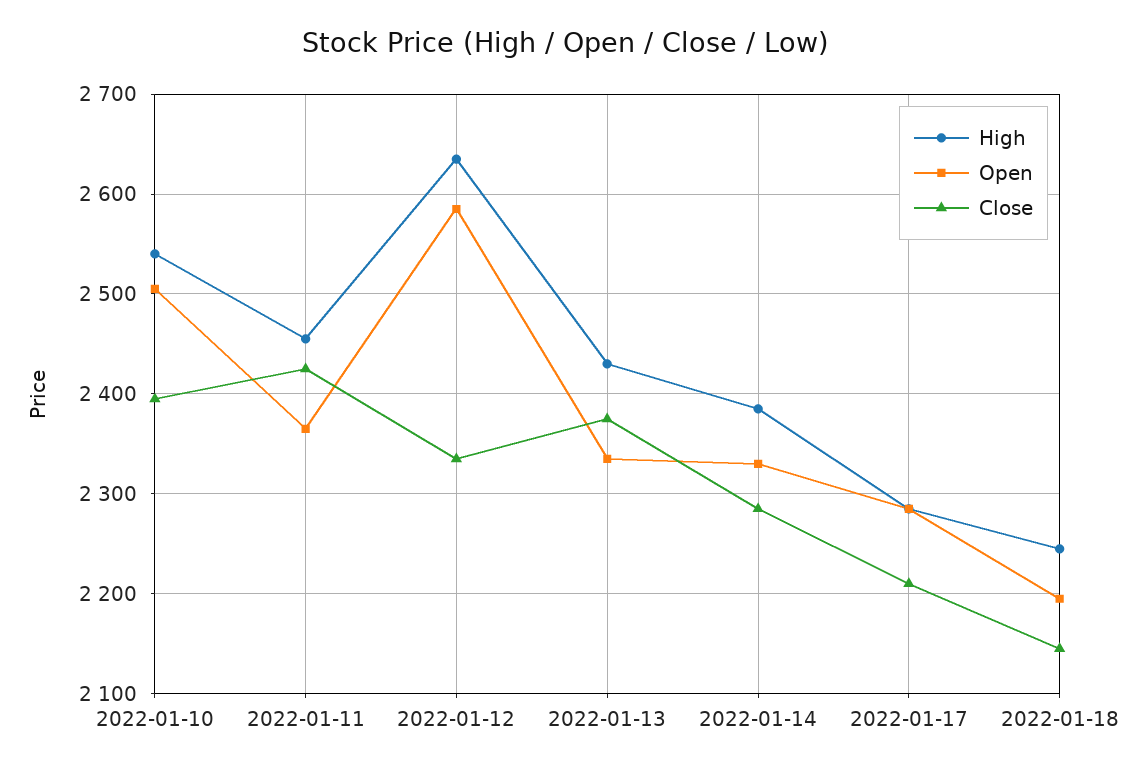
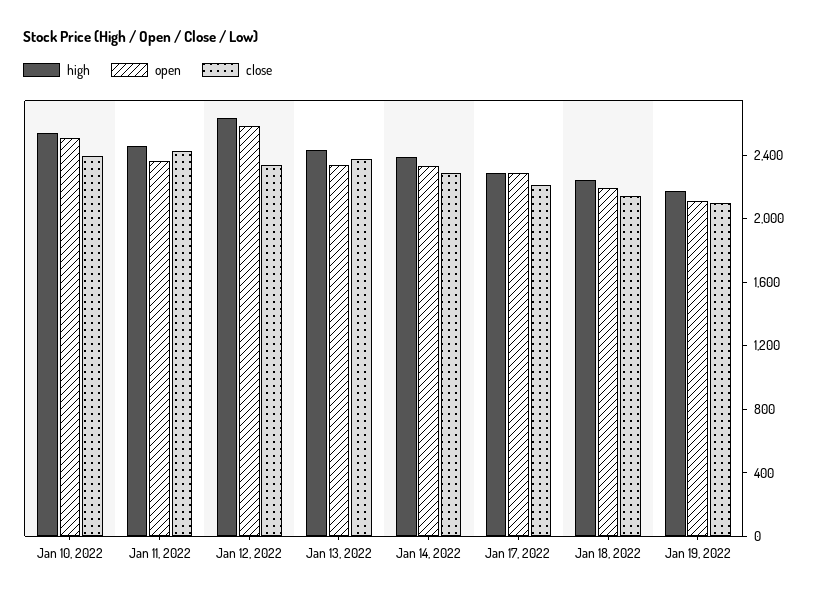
High, Jan 19, 2022: none -> 2200
Open, Jan 19, 2022: none -> 2100
Close, Jan 19, 2022: none -> 2100

